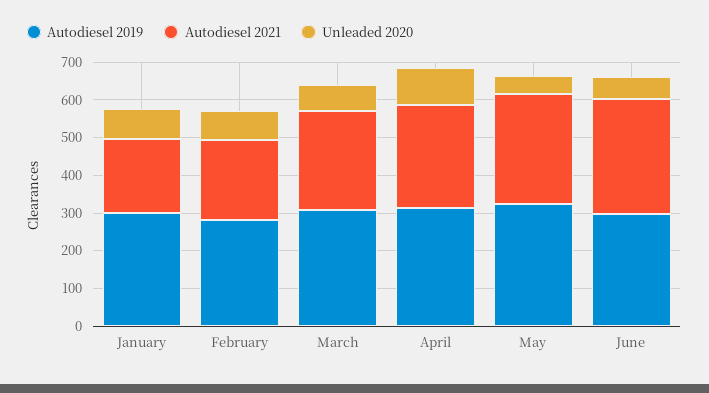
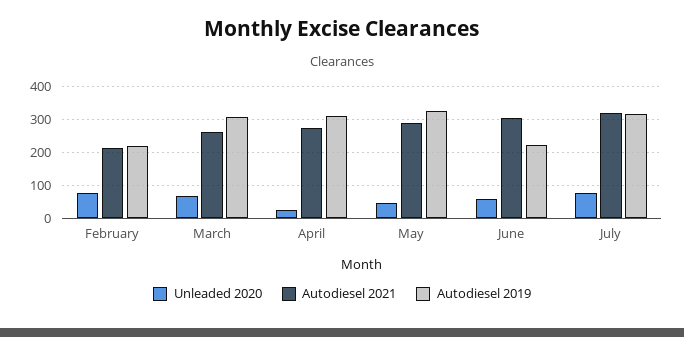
Autodiesel 2019, January: 300 -> none
Autodiesel 2021, January: 200 -> none
Unleaded 2020, January: 75 -> none
Autodiesel 2019, February: 275 -> 220
Unleaded 2020, April: 100 -> 20
Autodiesel 2019, June: 300 -> 220
Unleaded 2020, July: none -> 80
Autodiesel 2021, July: none -> 320
Autodiesel 2019, July: none -> 320

